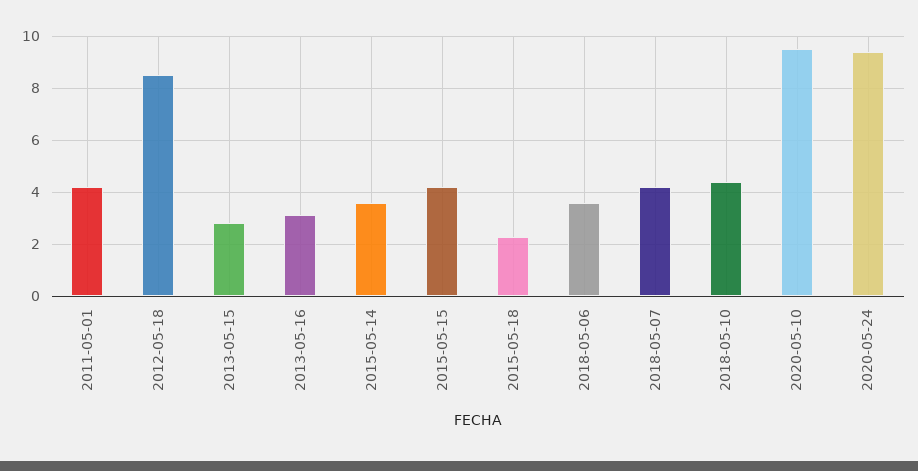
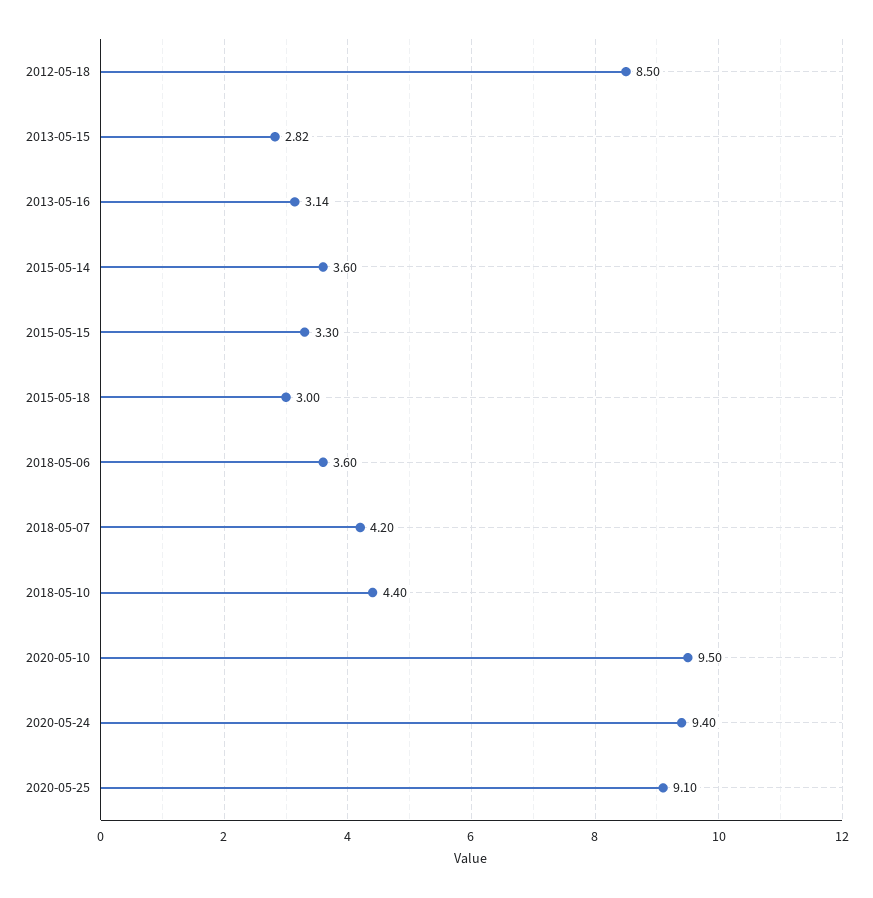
2011-05-01: 4.25 -> none
2015-05-15: 4.25 -> 3.3
2015-05-18: 2.25 -> 3
2020-05-25: none -> 9.1

